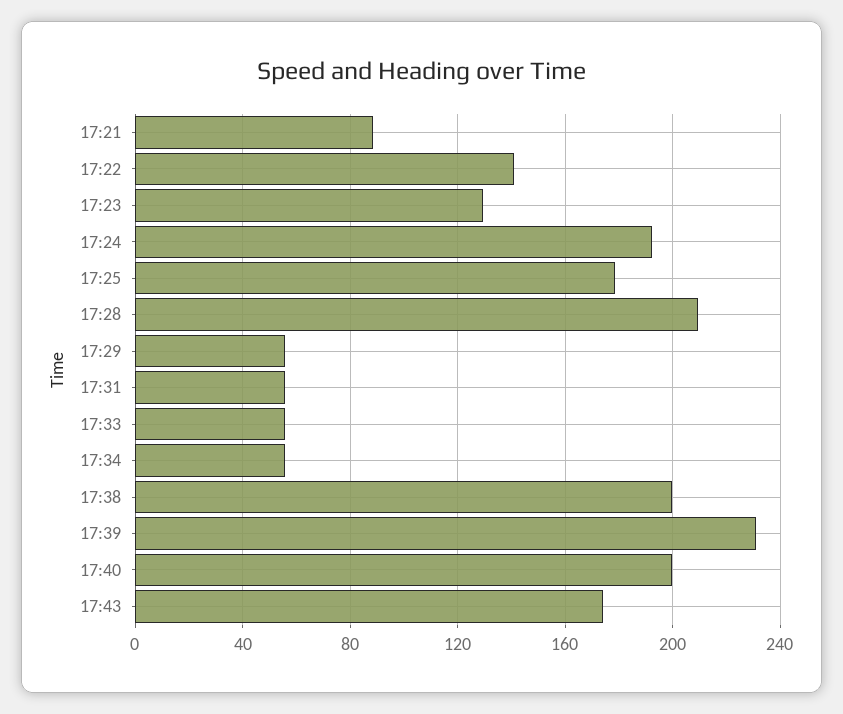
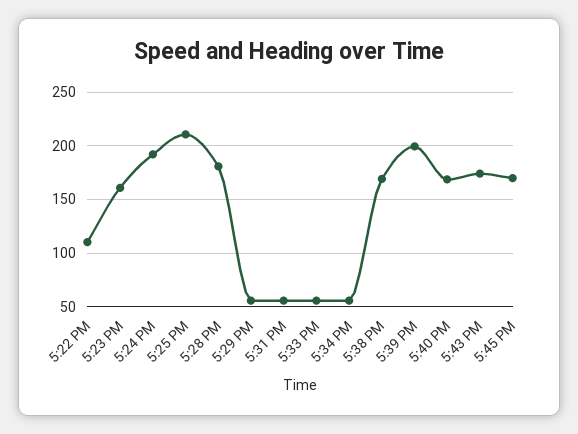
17:21: 90 -> none
17:22: 140 -> 110
17:23: 130 -> 160
17:25: 180 -> 210
17:28: 210 -> 180
17:38: 200 -> 170
17:39: 230 -> 200
17:40: 200 -> 170
5:45 PM: none -> 170

